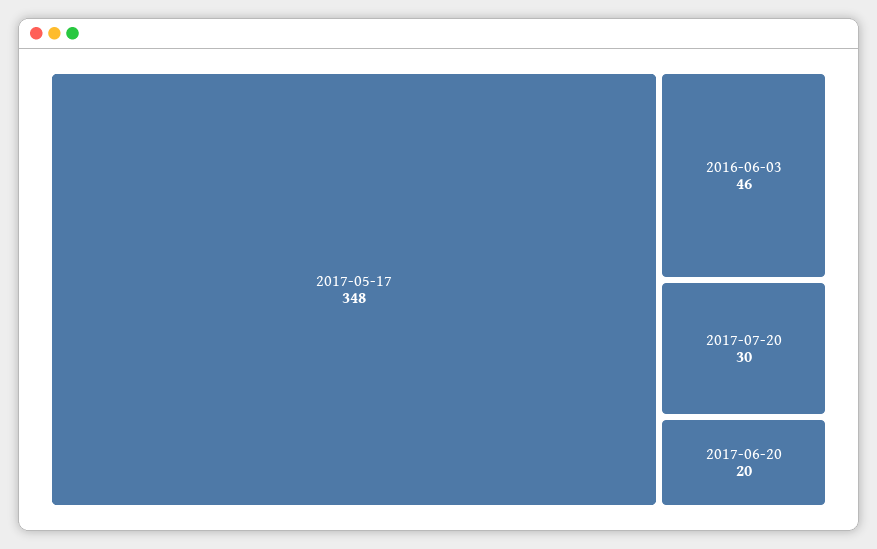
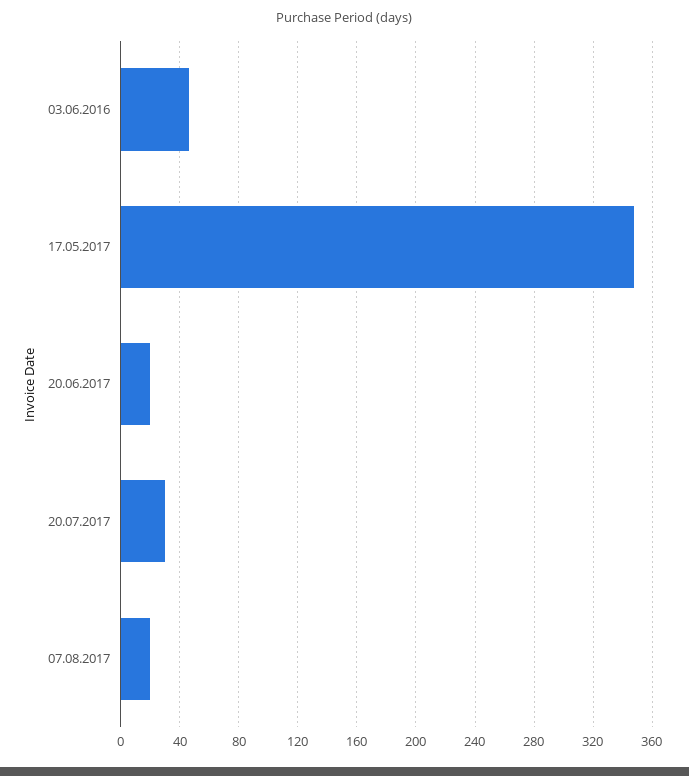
07.08.2017: none -> 20

